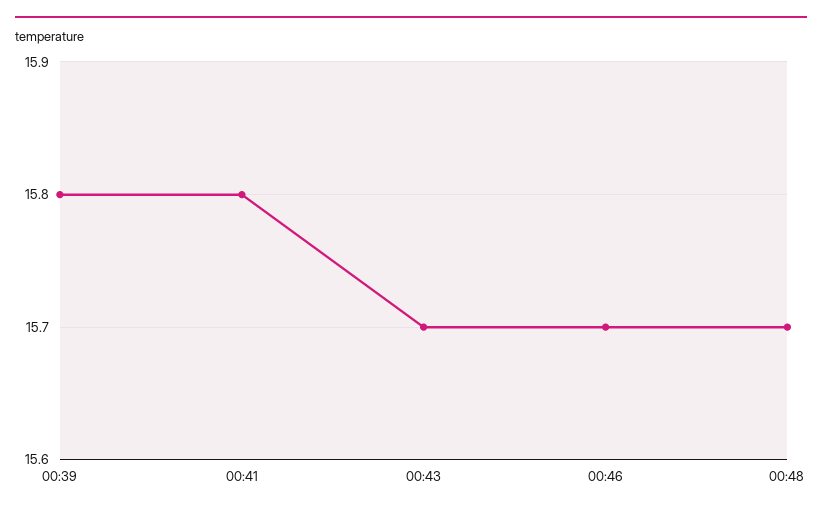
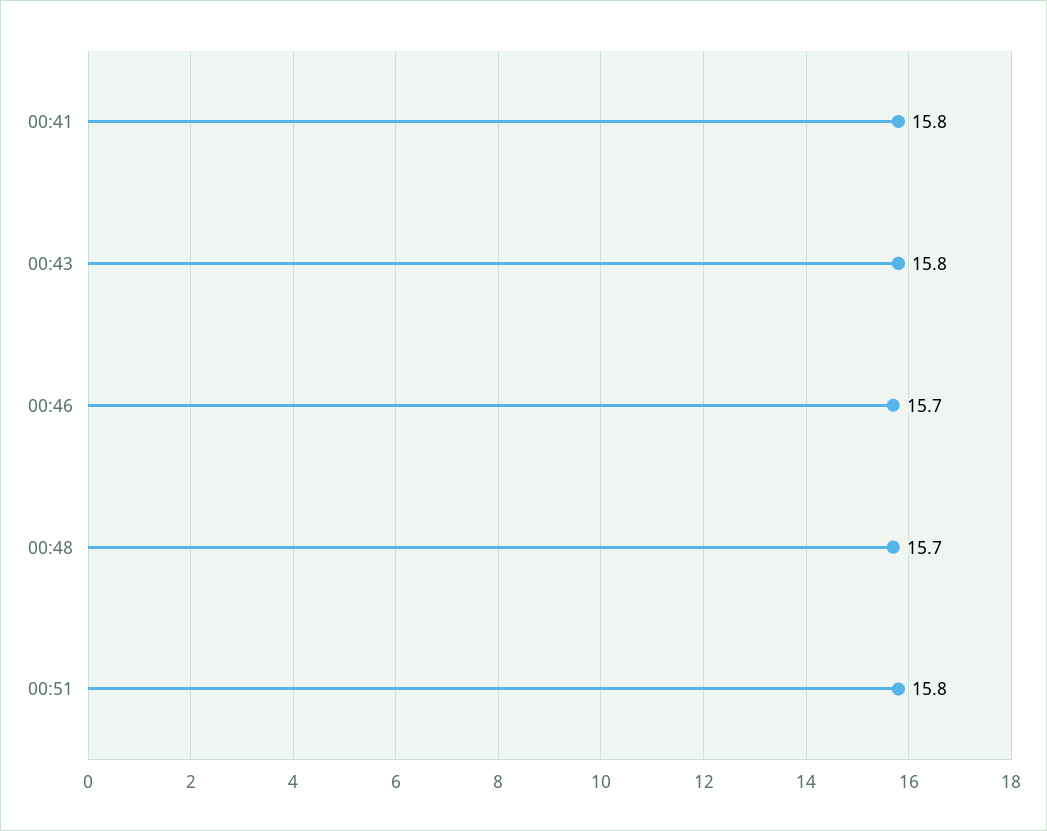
00:39: 15.8 -> none
00:43: 15.7 -> 15.8
00:51: none -> 15.8

